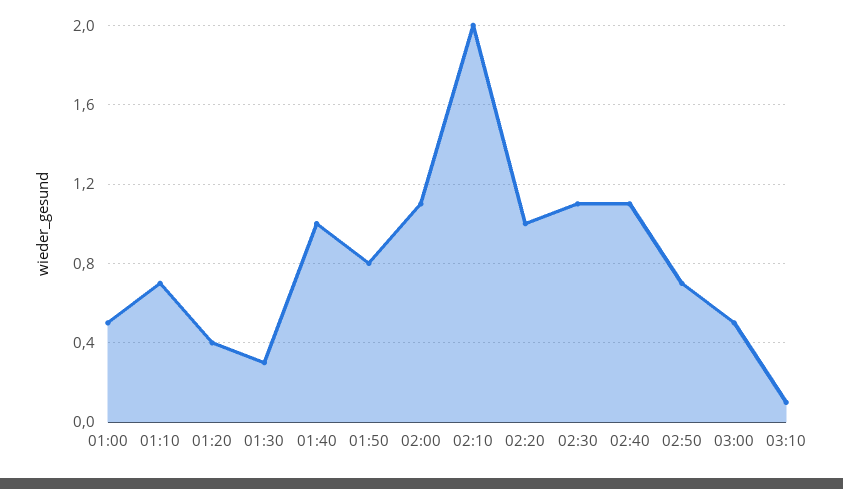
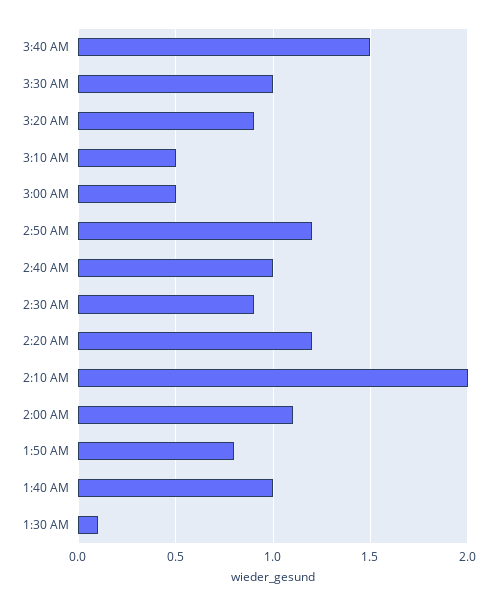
01:00: 0.5 -> none
01:10: 0.7 -> none
01:20: 0.4 -> none
01:30: 0.3 -> 0.1
02:20: 1 -> 1.2
02:30: 1.1 -> 0.9
02:40: 1.1 -> 1
02:50: 0.7 -> 1.2
03:10: 0.1 -> 0.5
3:40 AM: none -> 1.5
3:30 AM: none -> 1
3:20 AM: none -> 0.9

